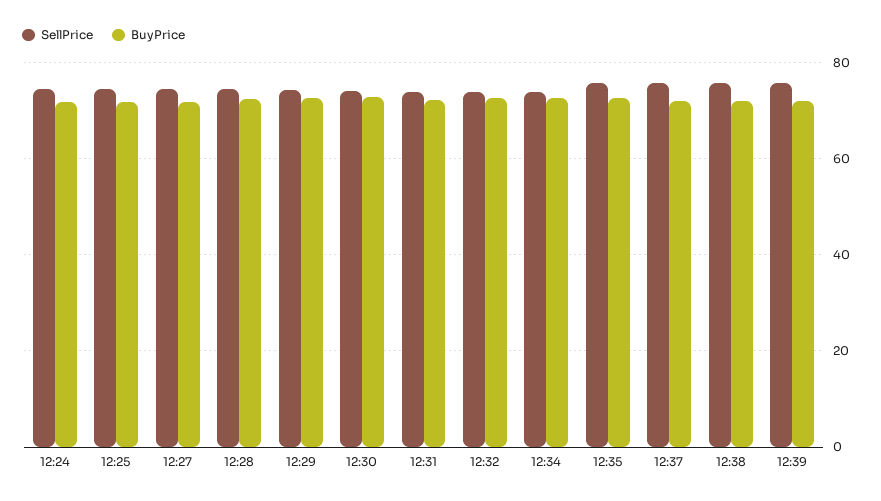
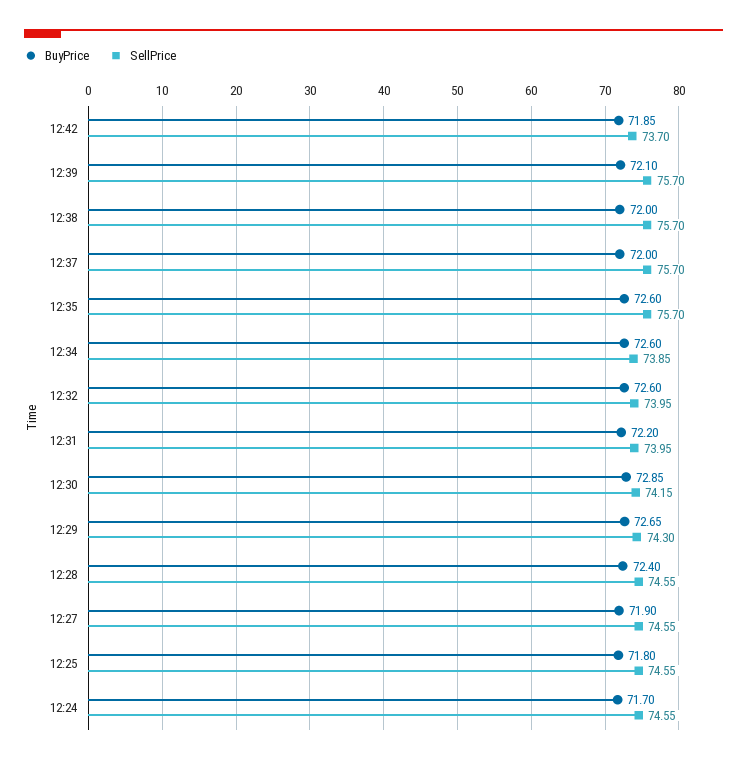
BuyPrice, 12:42: none -> 71.85
SellPrice, 12:42: none -> 73.7

